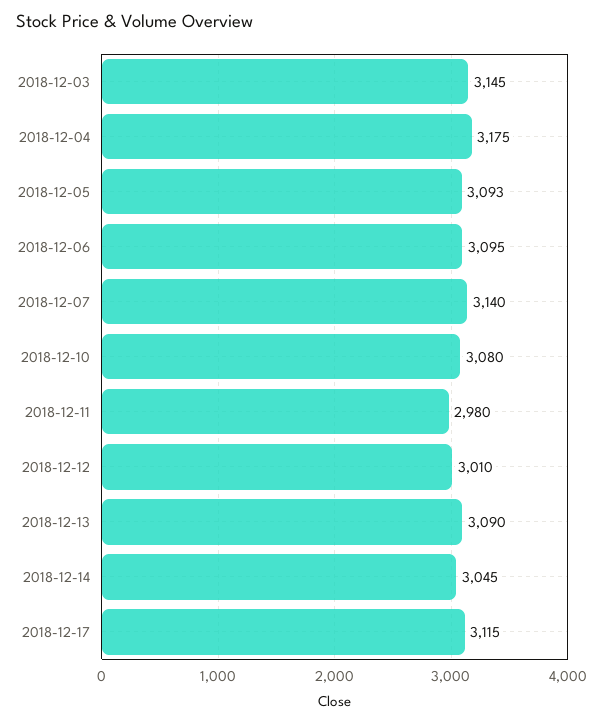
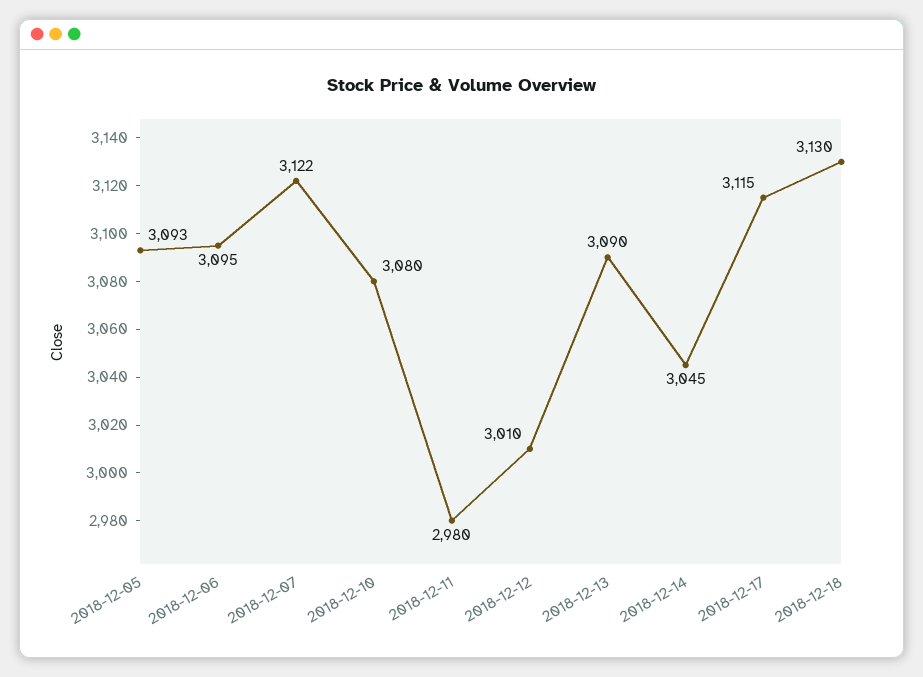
2018-12-03: 3145 -> none
2018-12-04: 3175 -> none
2018-12-07: 3140 -> 3122
2018-12-18: none -> 3130

